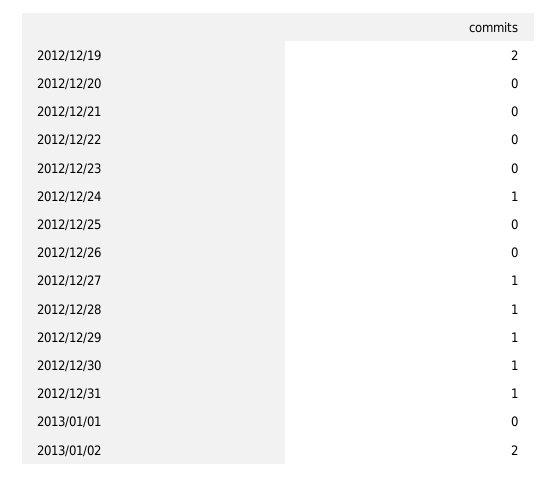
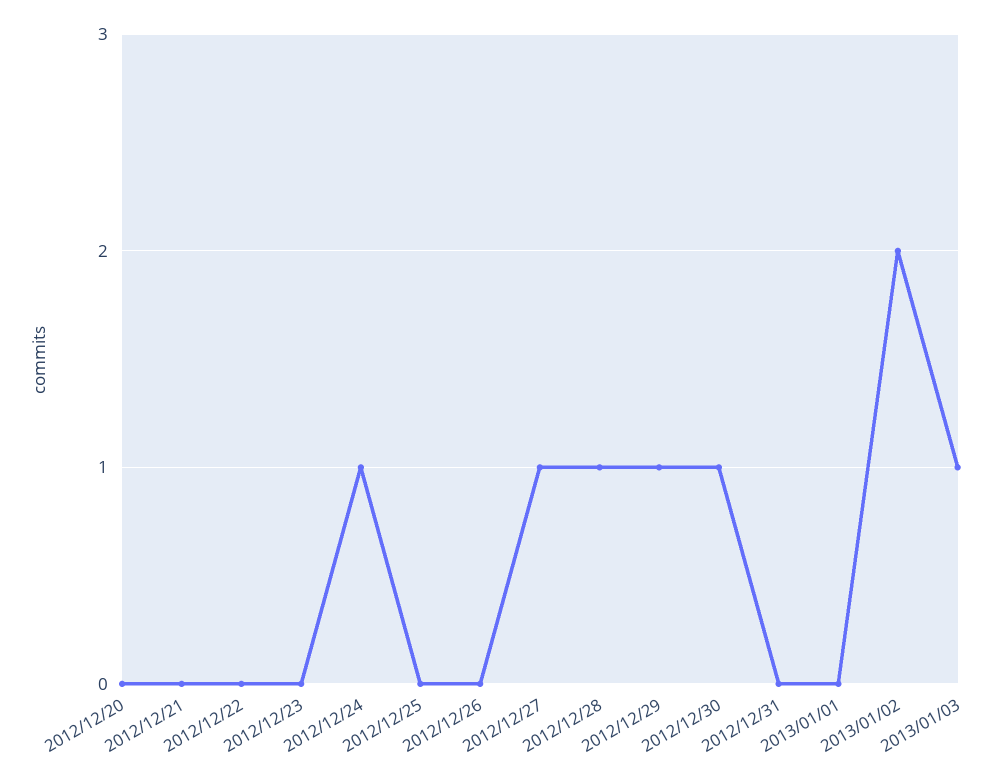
2012/12/19: 2 -> none
2012/12/31: 1 -> 0
2013/01/03: none -> 1

